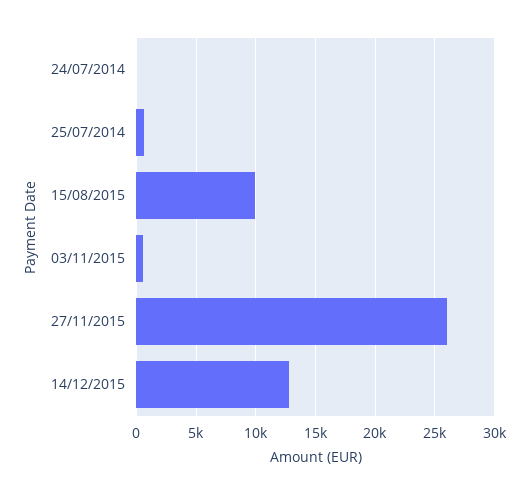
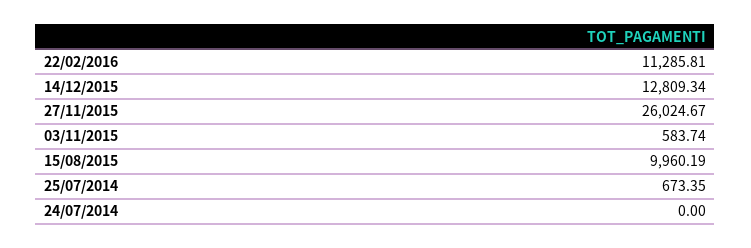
22/02/2016: none -> 11285.81

